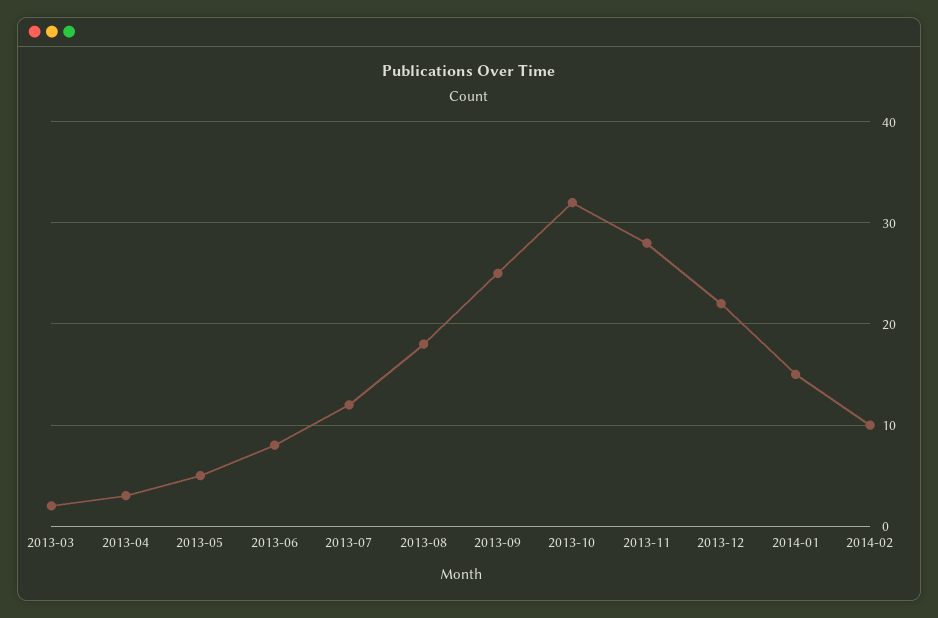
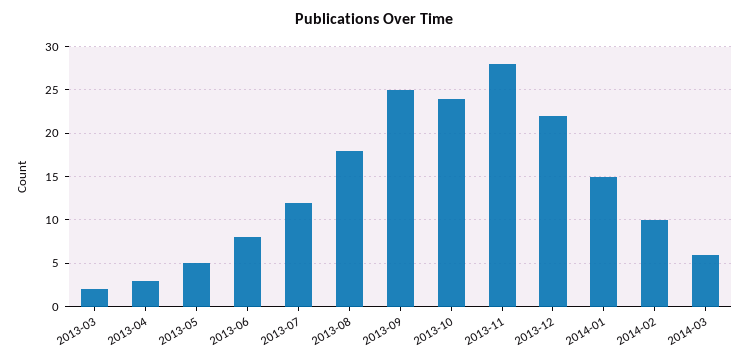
2013-10: 32 -> 24
2014-03: none -> 6

